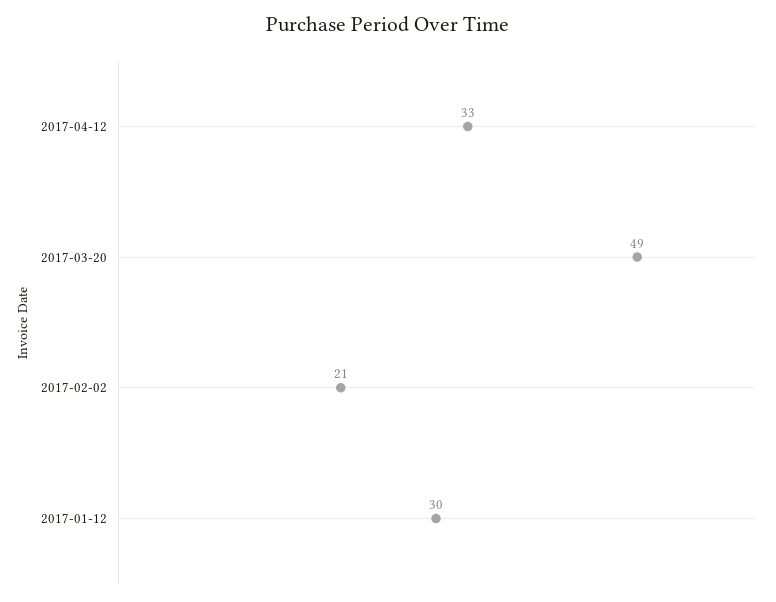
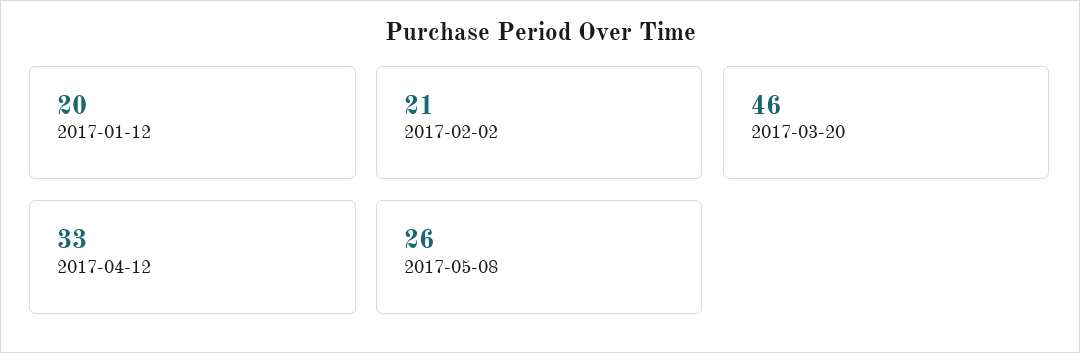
2017-03-20: 49 -> 46
2017-01-12: 30 -> 20
2017-05-08: none -> 26

